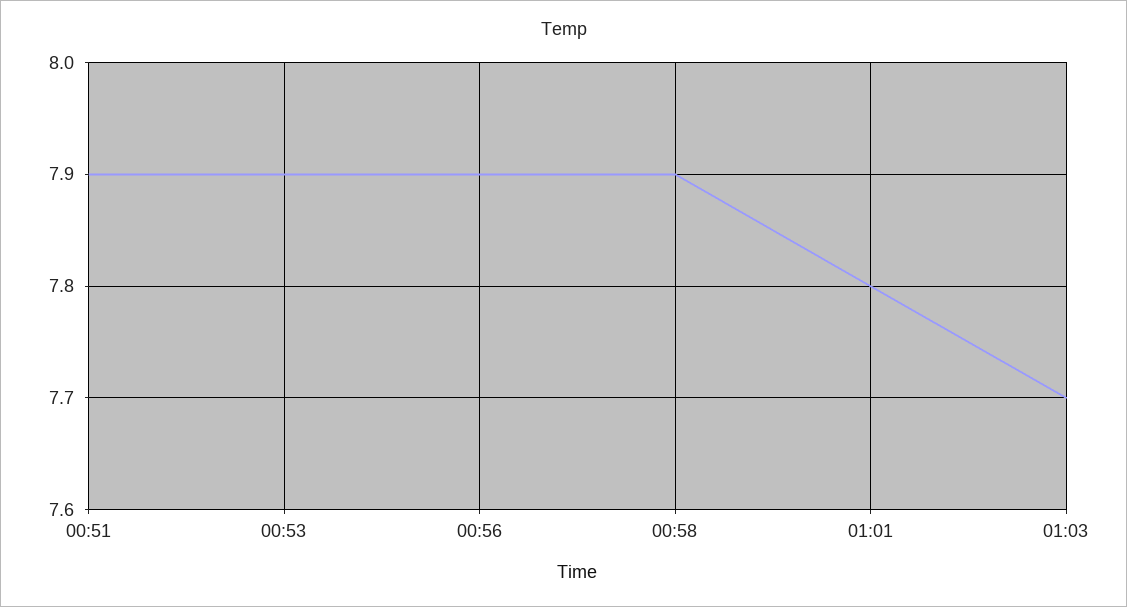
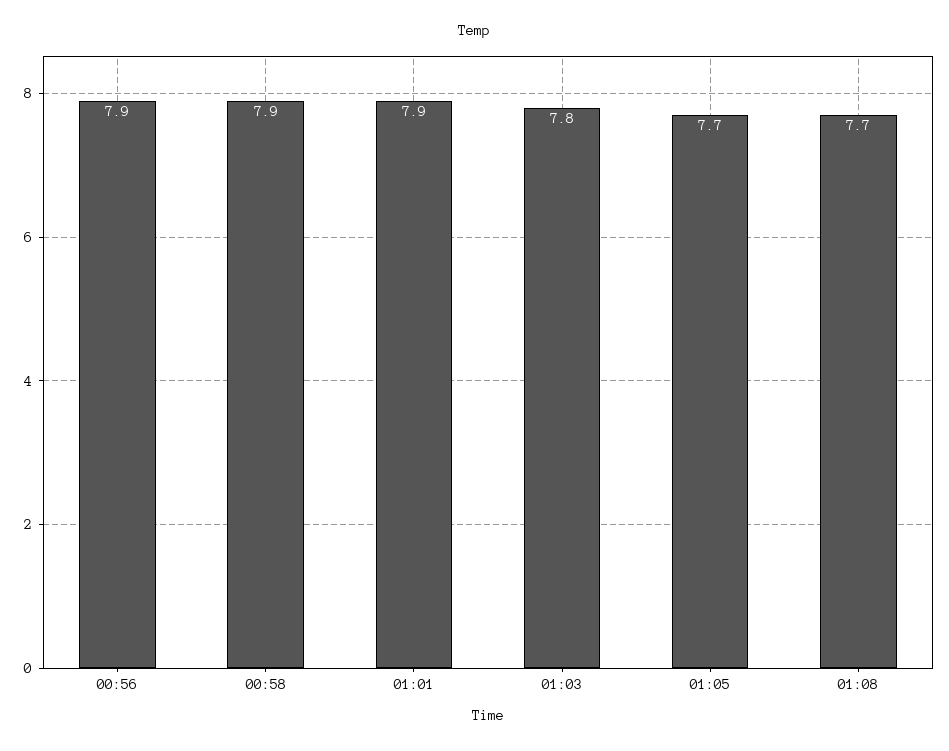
00:51: 7.9 -> none
00:53: 7.9 -> none
01:01: 7.8 -> 7.9
01:03: 7.7 -> 7.8
01:05: none -> 7.7
01:08: none -> 7.7

